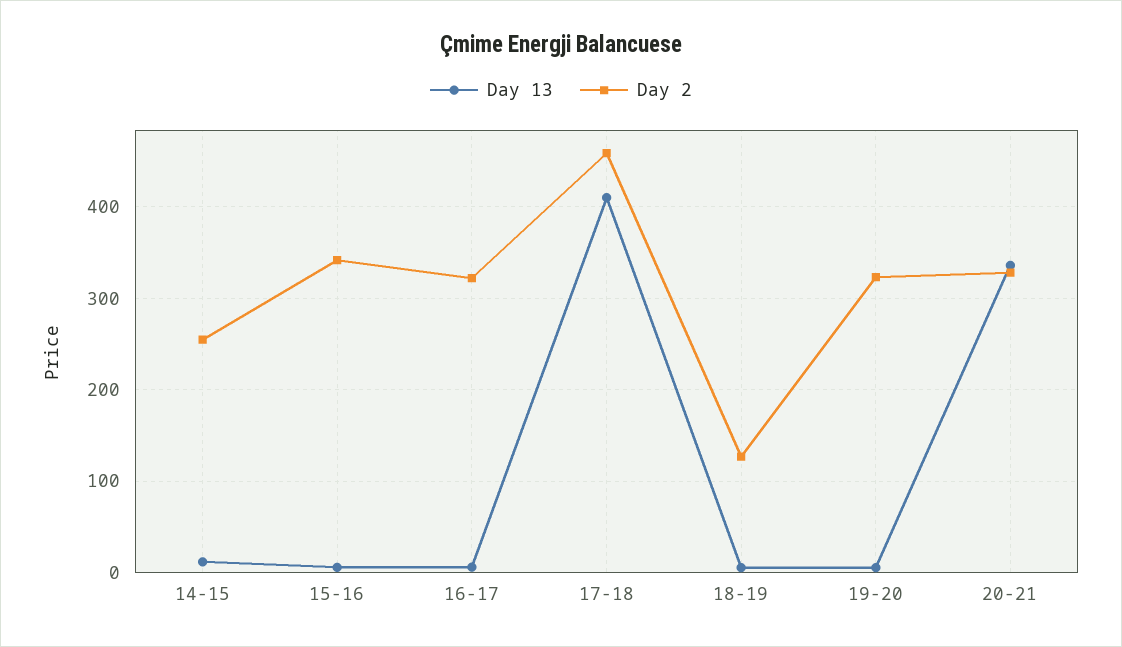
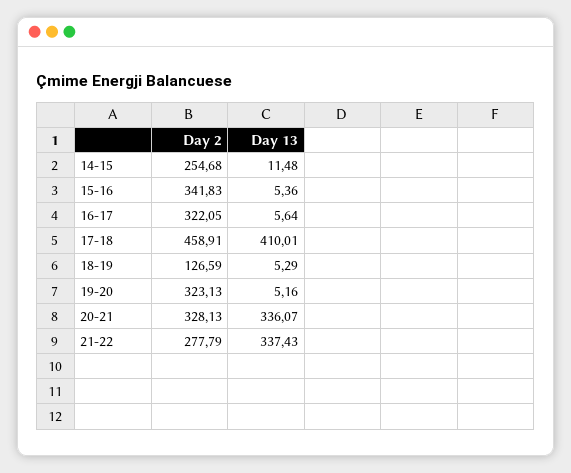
Day 2, 21-22: none -> 277.79
Day 13, 21-22: none -> 337.43

